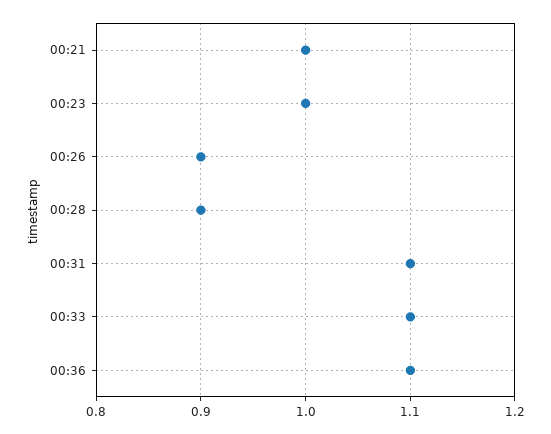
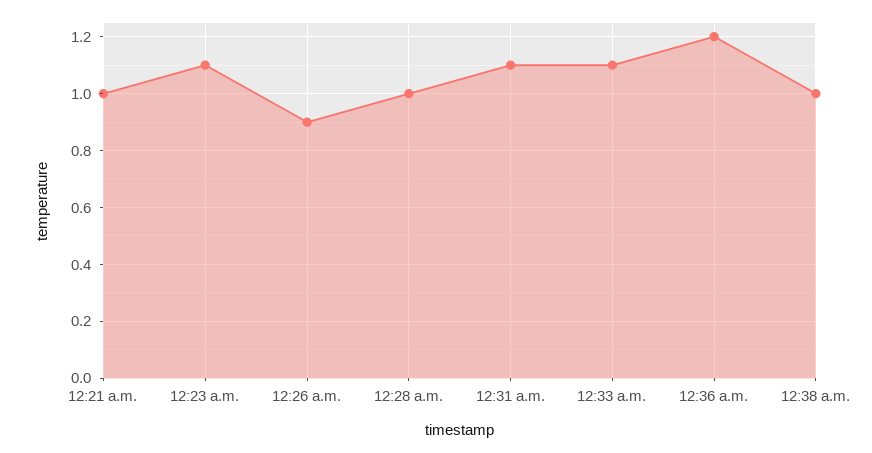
00:23: 1 -> 1.1
00:28: 0.9 -> 1
00:36: 1.1 -> 1.2
12:38 a.m.: none -> 1

